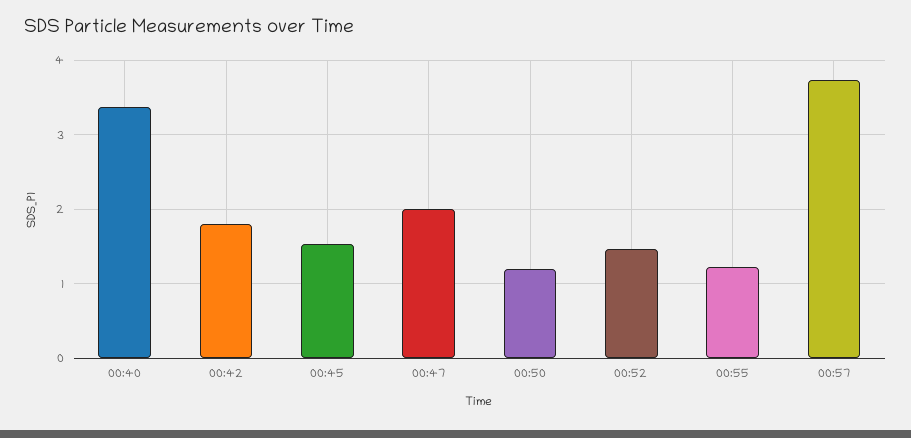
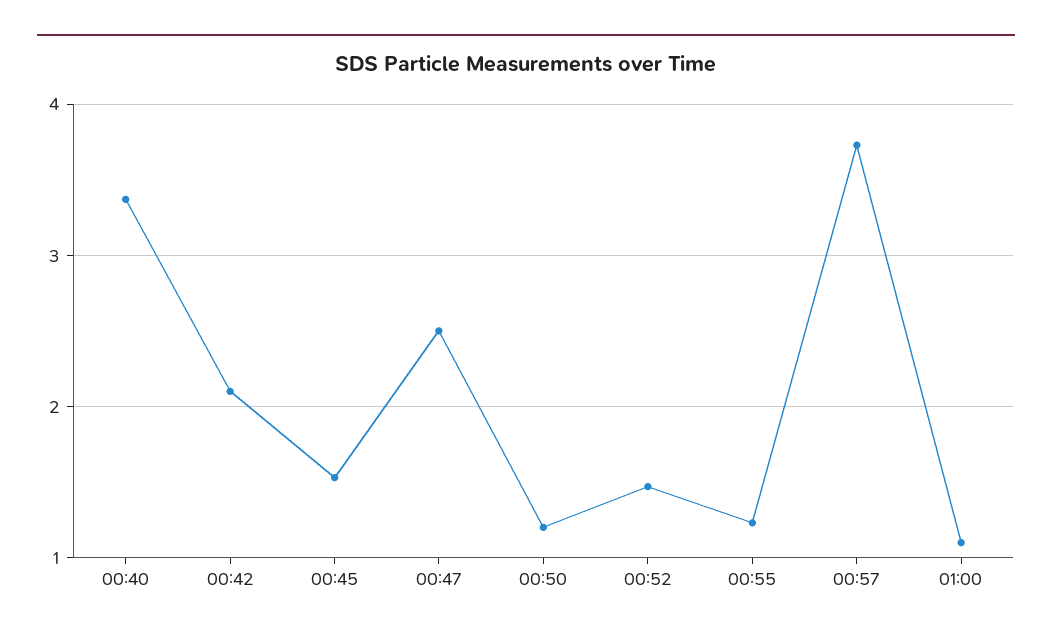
00:42: 1.8 -> 2.1
00:47: 2 -> 2.5
01:00: none -> 1.1

